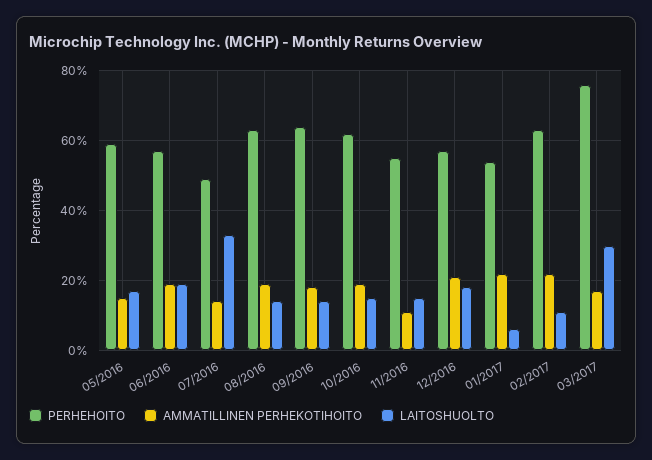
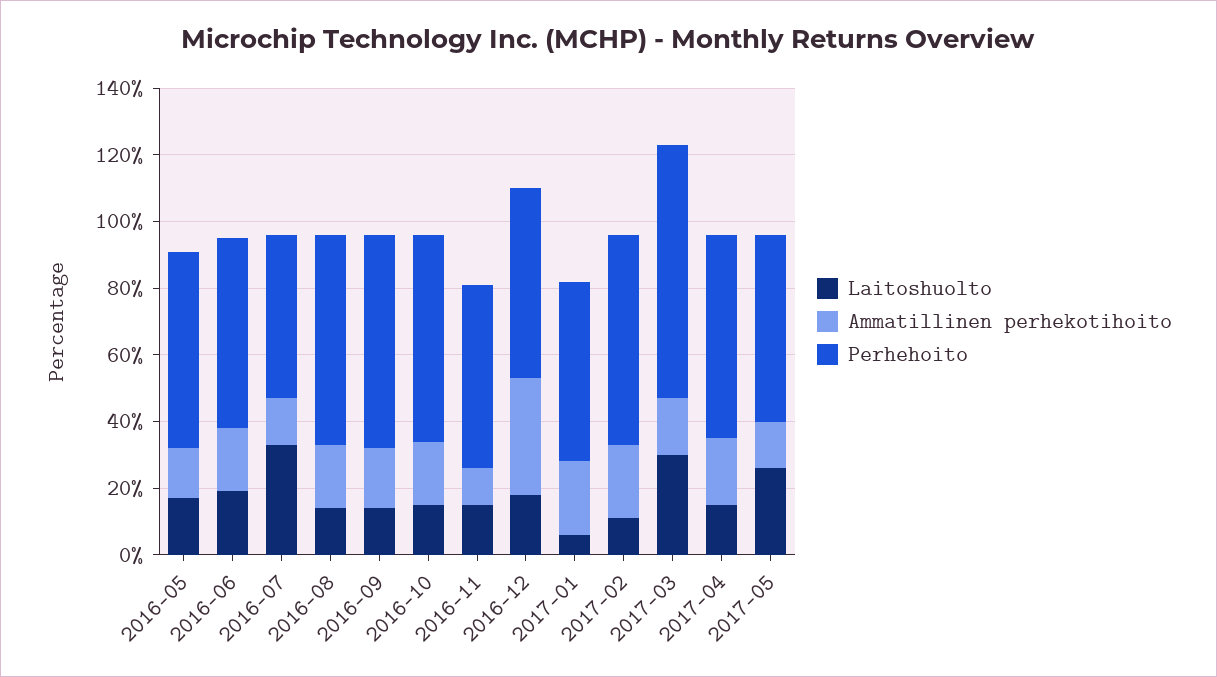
AMMATILLINEN PERHEKOTIHOITO, 12/2016: 20 -> 35
LAITOSHUOLTO, 2017-04: none -> 15
AMMATILLINEN PERHEKOTIHOITO, 2017-04: none -> 20
PERHEHOITO, 2017-04: none -> 60
LAITOSHUOLTO, 2017-05: none -> 25
AMMATILLINEN PERHEKOTIHOITO, 2017-05: none -> 15
PERHEHOITO, 2017-05: none -> 55

